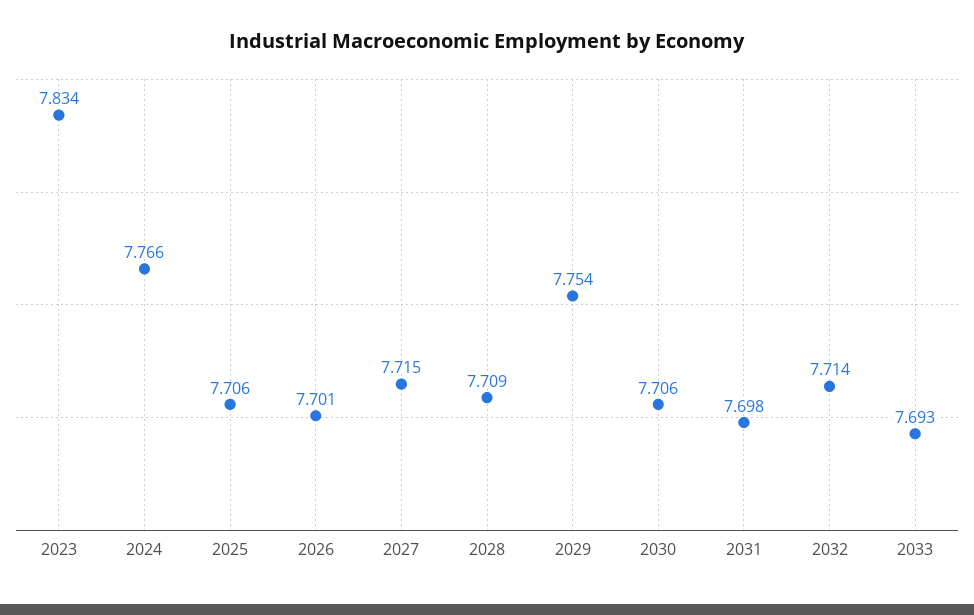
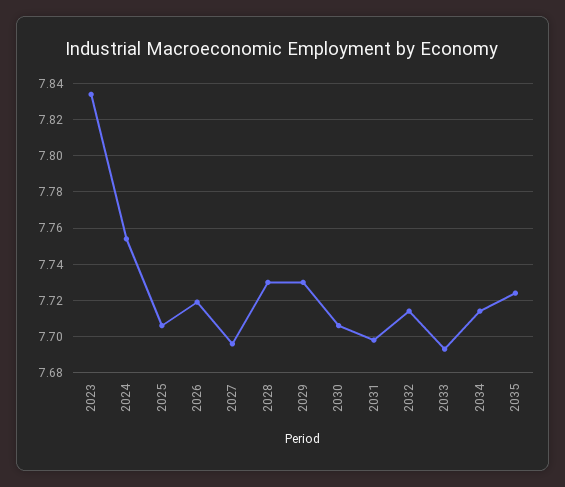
2024: 7.766 -> 7.755
2026: 7.701 -> 7.72
2027: 7.715 -> 7.695
2028: 7.709 -> 7.73
2029: 7.754 -> 7.73
2034: none -> 7.715
2035: none -> 7.725

